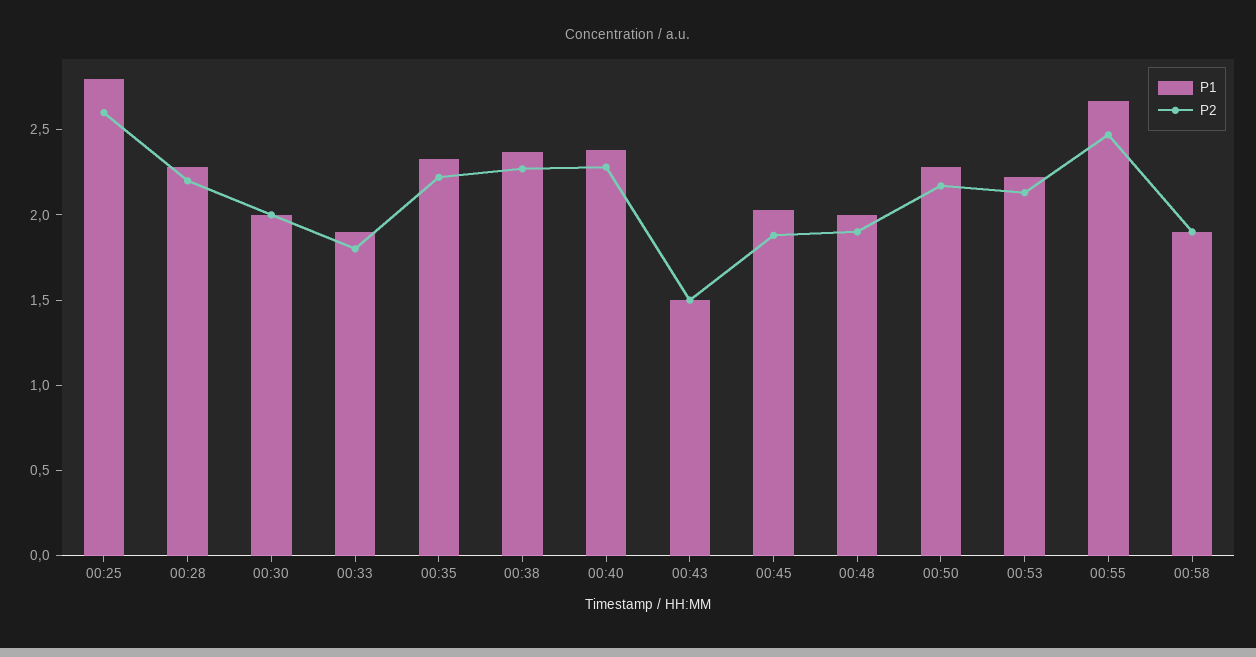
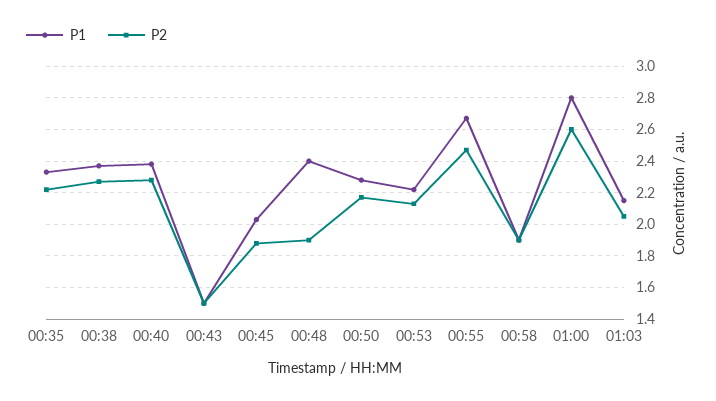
P1, 00:25: 2.8 -> none
P2, 00:25: 2.6 -> none
P1, 00:28: 2.3 -> none
P2, 00:28: 2.2 -> none
P1, 00:30: 2 -> none
P2, 00:30: 2 -> none
P1, 00:33: 1.9 -> none
P2, 00:33: 1.8 -> none
P1, 00:48: 2 -> 2.4
P1, 01:00: none -> 2.8
P2, 01:00: none -> 2.6
P1, 01:03: none -> 2.15
P2, 01:03: none -> 2.05

